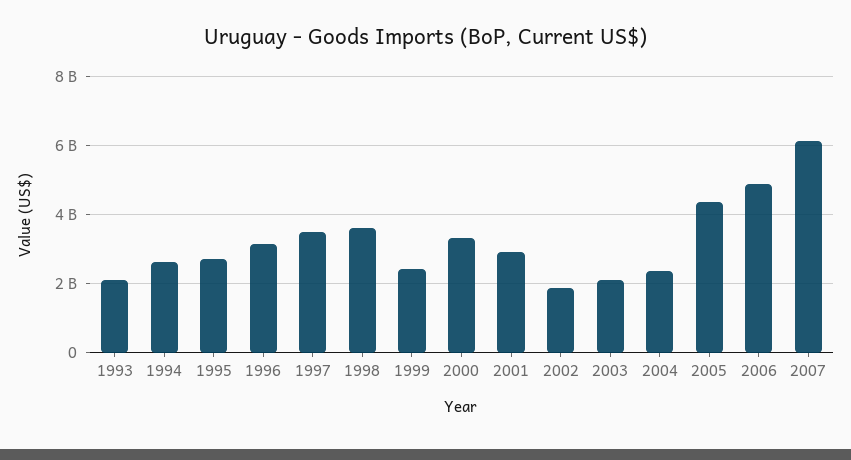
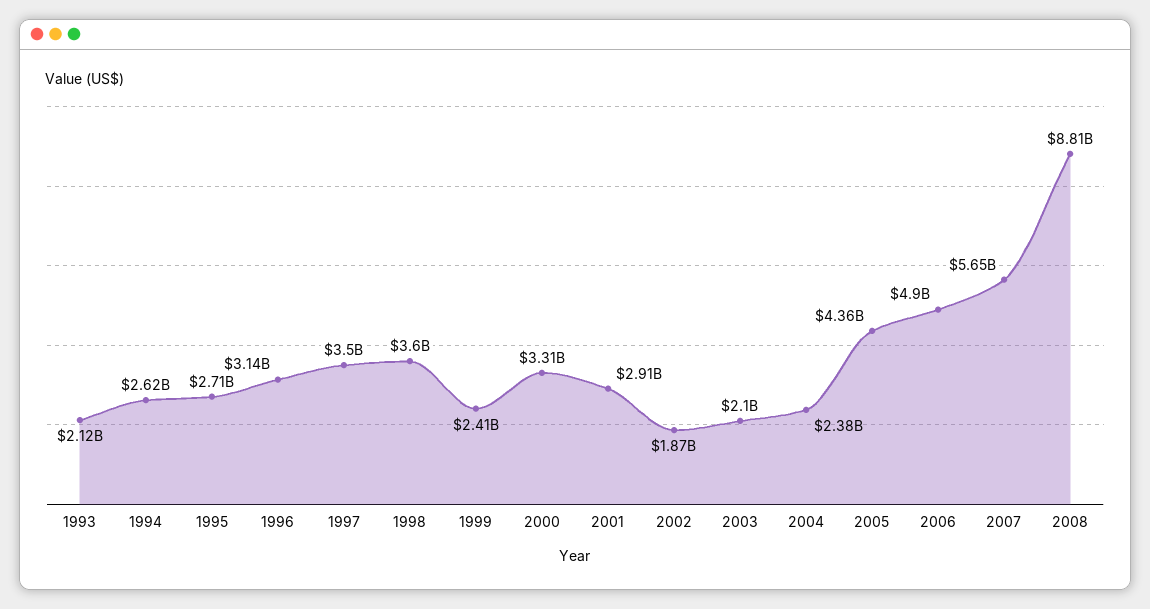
2007: 6200000000 -> 5650000000
2008: none -> 8810000000

